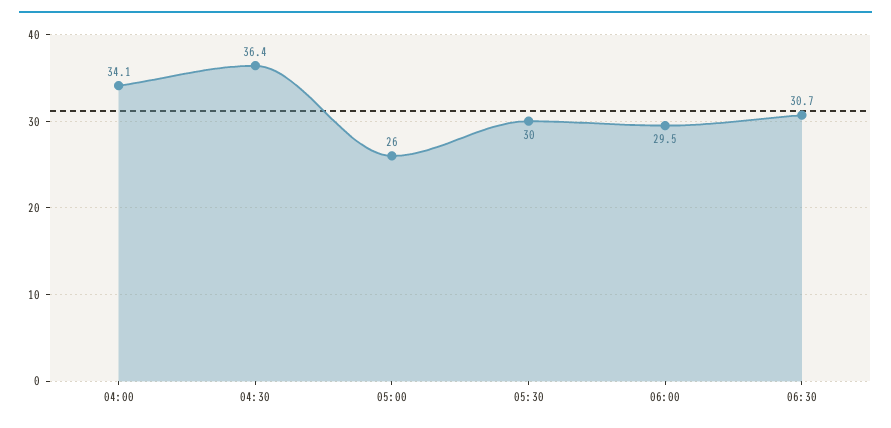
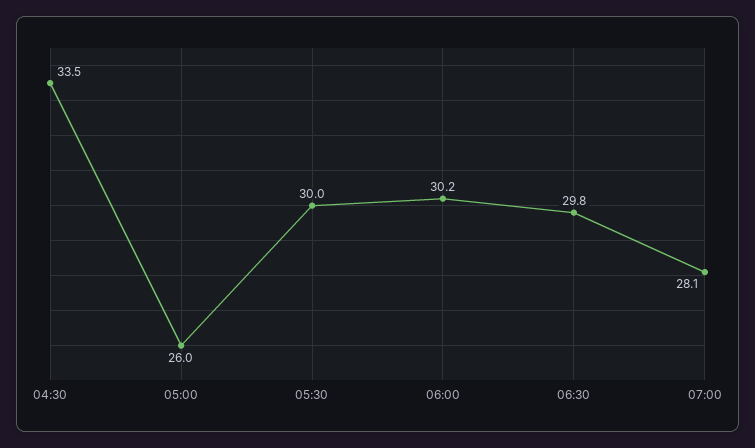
04:00: 34.1 -> none
04:30: 36.4 -> 33.5
06:00: 29.5 -> 30.2
06:30: 30.7 -> 29.8
07:00: none -> 28.1

